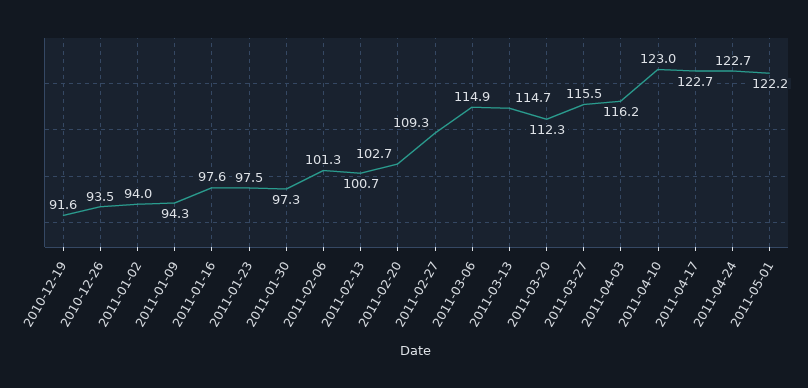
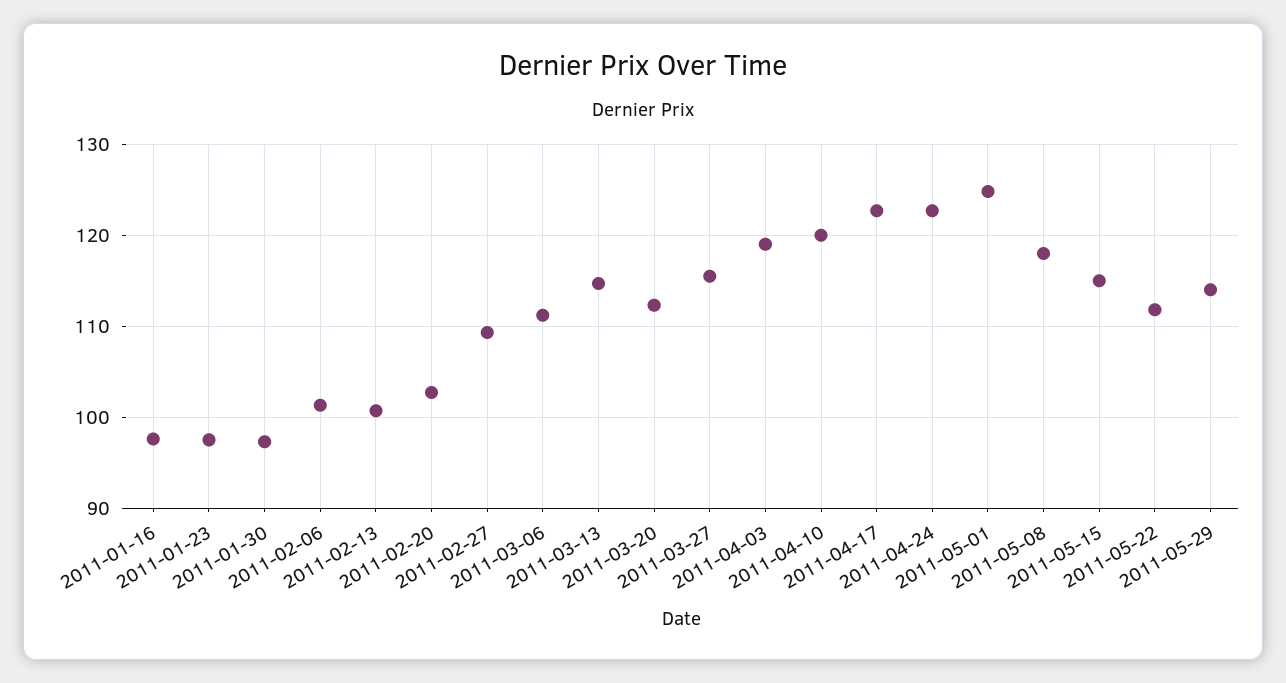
2010-12-19: 91.6 -> none
2010-12-26: 93.5 -> none
2011-01-02: 94 -> none
2011-01-09: 94.3 -> none
2011-03-06: 114.9 -> 111
2011-04-03: 116.2 -> 119
2011-04-10: 123 -> 120
2011-05-01: 122.2 -> 125
2011-05-08: none -> 118
2011-05-15: none -> 115
2011-05-22: none -> 112
2011-05-29: none -> 114

